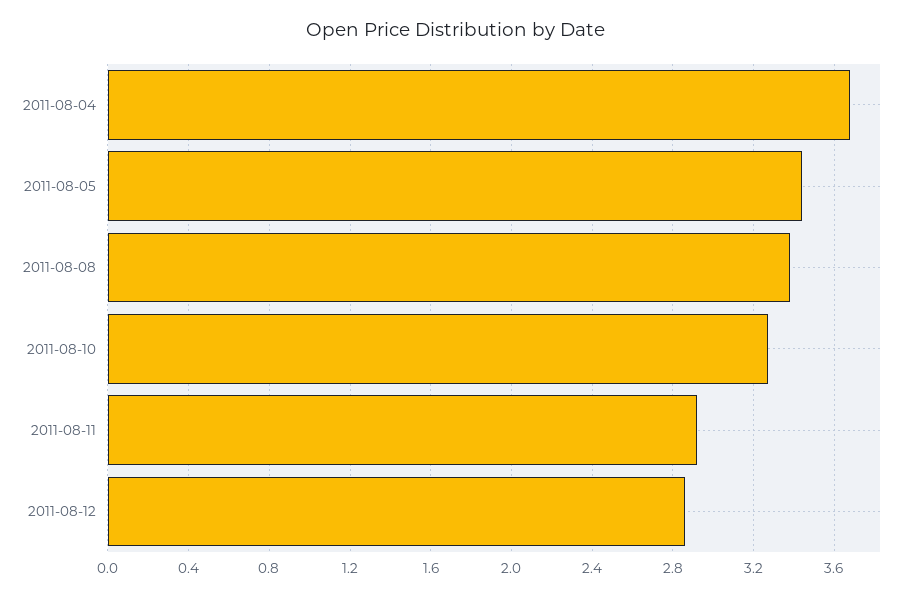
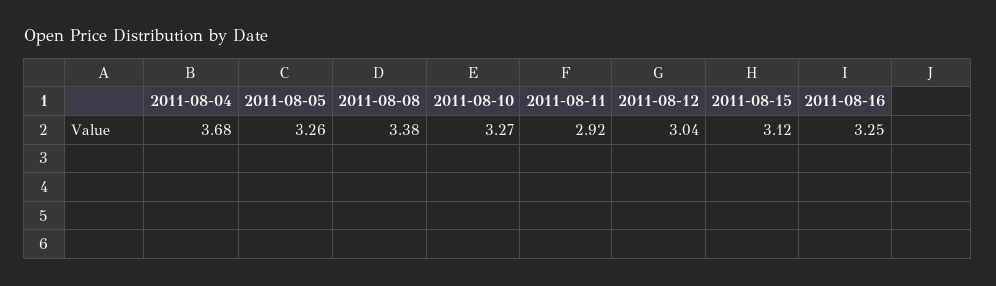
2011-08-05: 3.45 -> 3.26
2011-08-12: 2.85 -> 3.04
2011-08-15: none -> 3.12
2011-08-16: none -> 3.25

